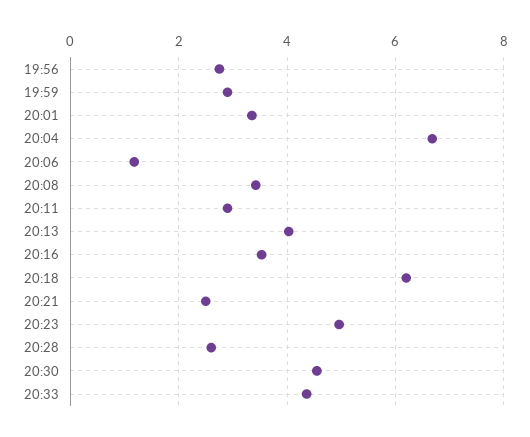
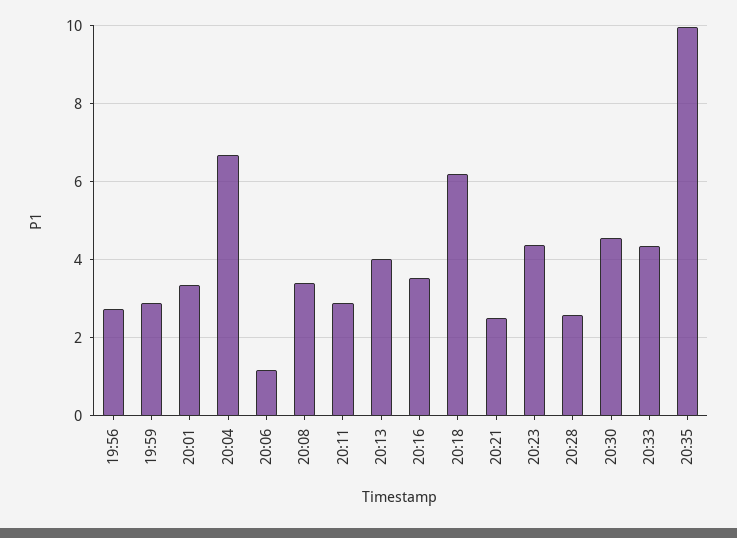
20:23: 5 -> 4.4
20:35: none -> 10

